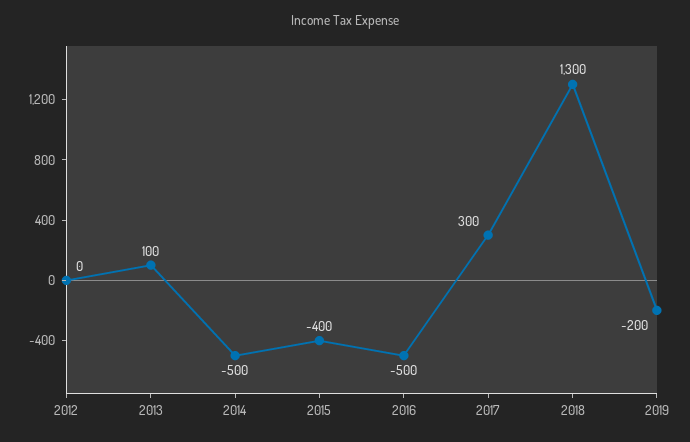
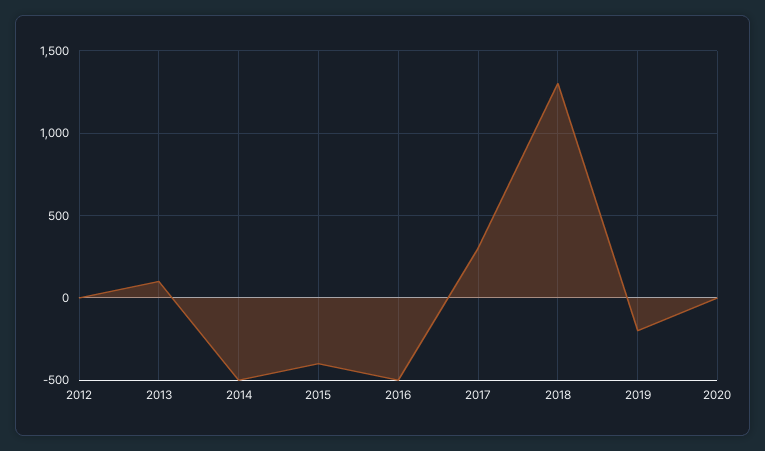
2020: none -> 0

